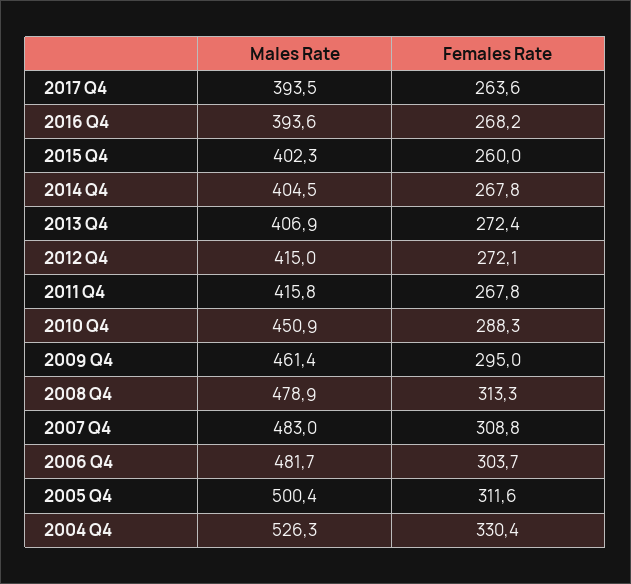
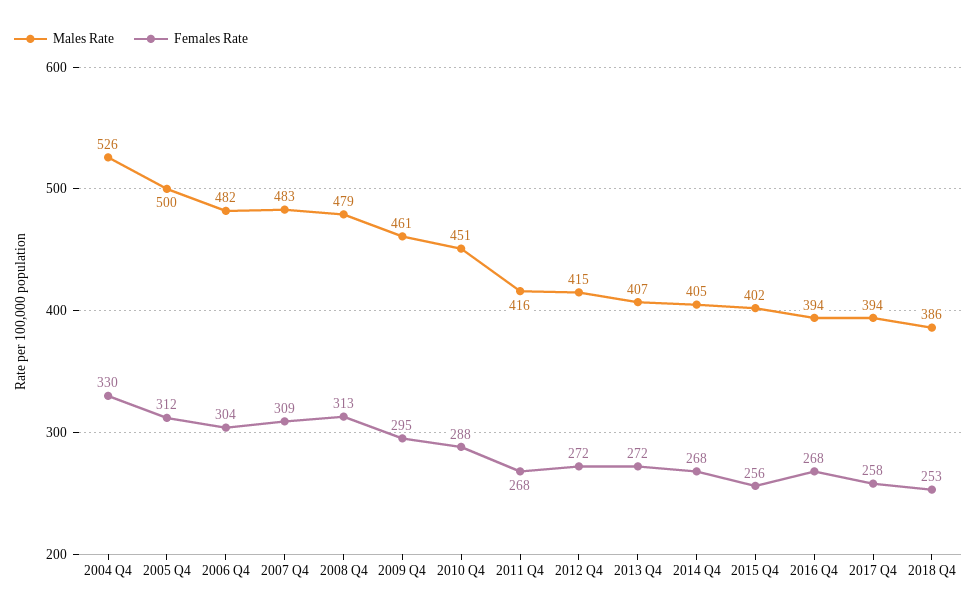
Females Rate, 2017 Q4: 263.6 -> 258
Females Rate, 2015 Q4: 260 -> 256
Males Rate, 2018 Q4: none -> 386
Females Rate, 2018 Q4: none -> 253

